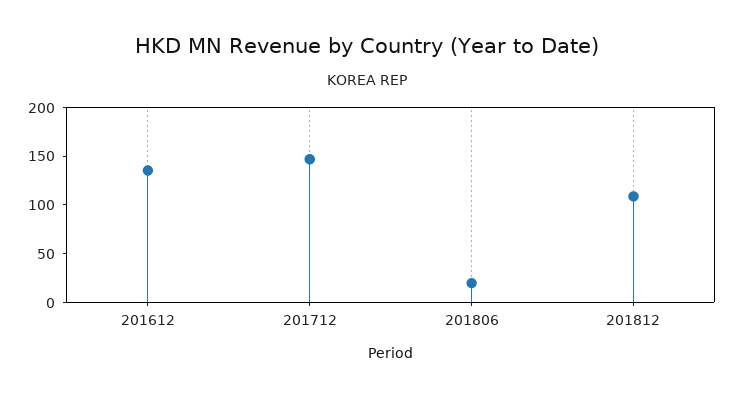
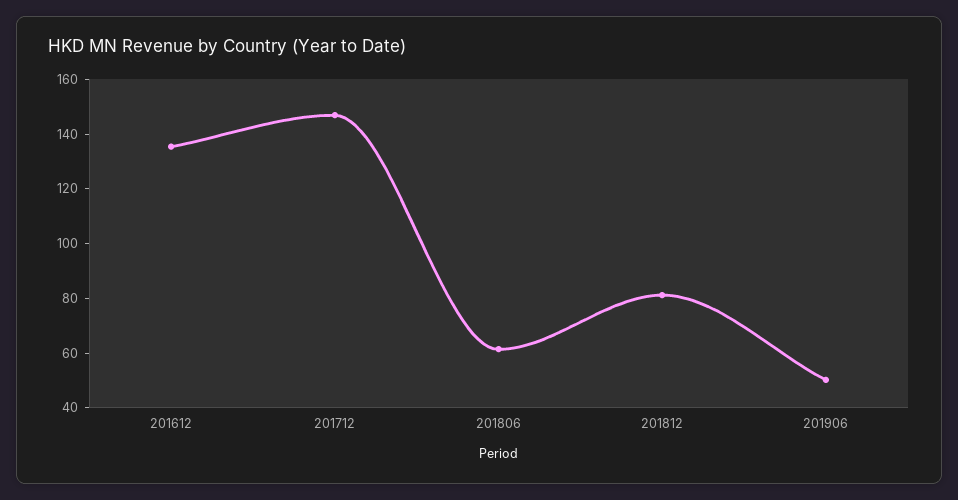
201806: 20 -> 60
201812: 110 -> 80
201906: none -> 50

